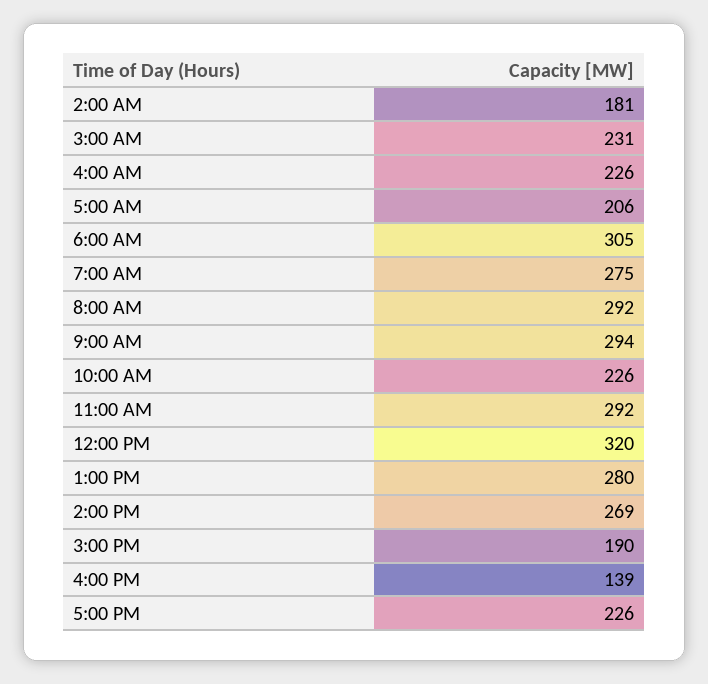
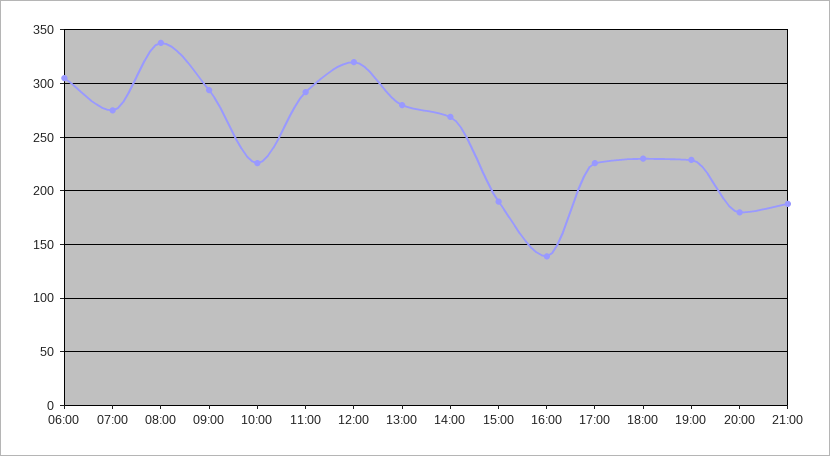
2:00 AM: 181 -> none
3:00 AM: 231 -> none
4:00 AM: 226 -> none
5:00 AM: 206 -> none
8:00 AM: 292 -> 340
18:00: none -> 230
19:00: none -> 230
20:00: none -> 180
21:00: none -> 190

